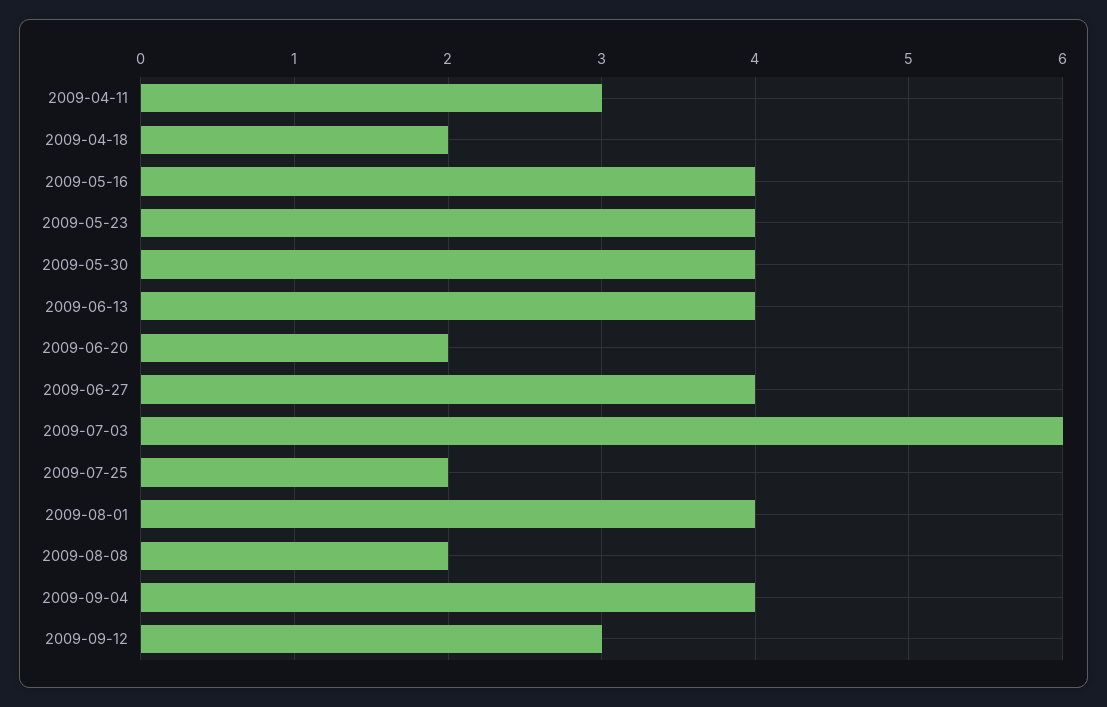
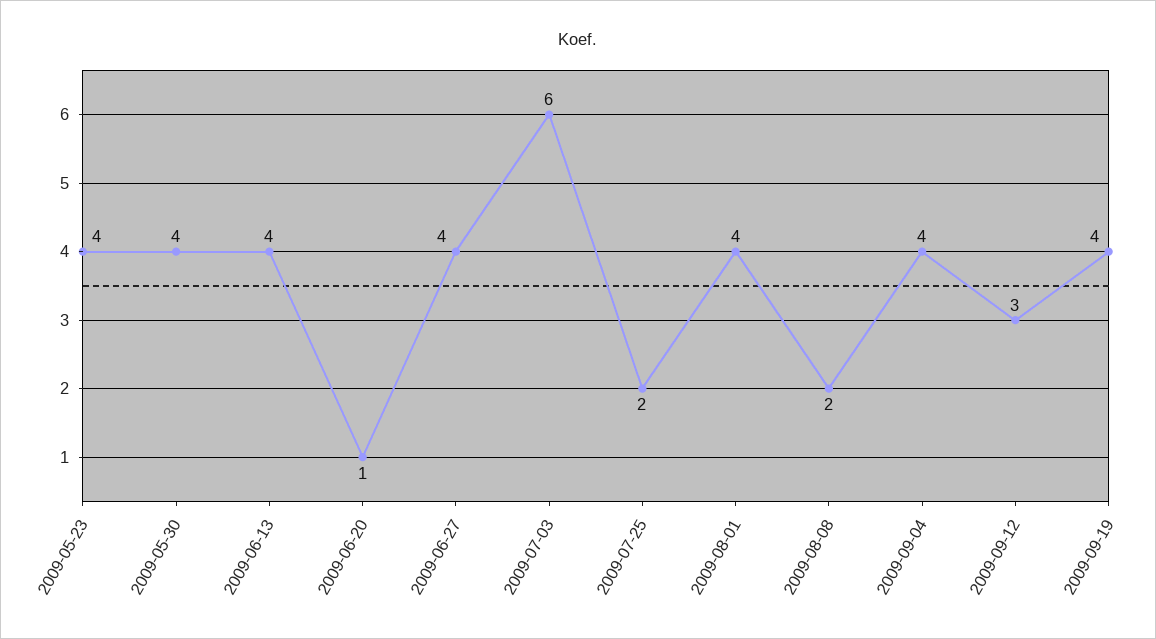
2009-04-11: 3 -> none
2009-04-18: 2 -> none
2009-05-16: 4 -> none
2009-06-20: 2 -> 1
2009-09-19: none -> 4

